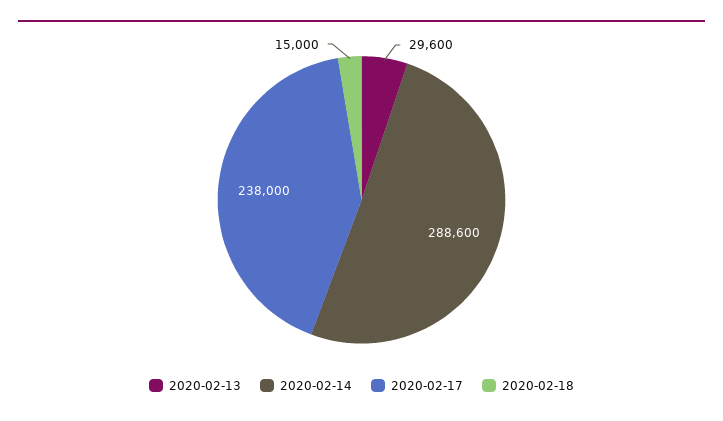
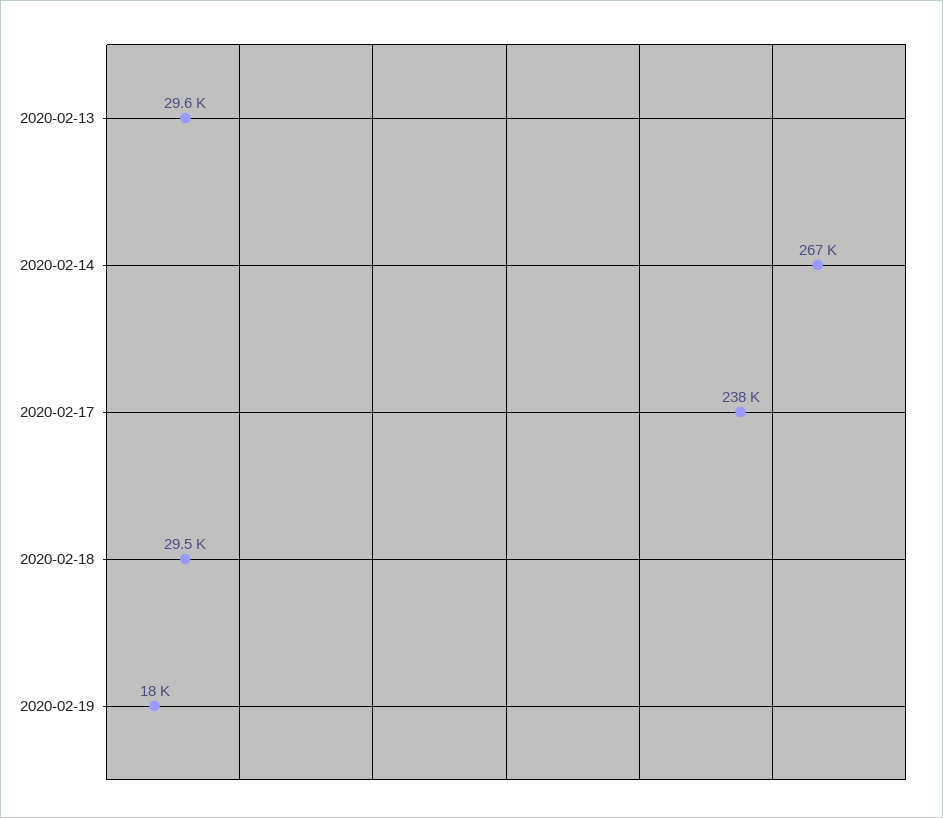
2020-02-14: 288600 -> 267000
2020-02-18: 15000 -> 29500
2020-02-19: none -> 18000

